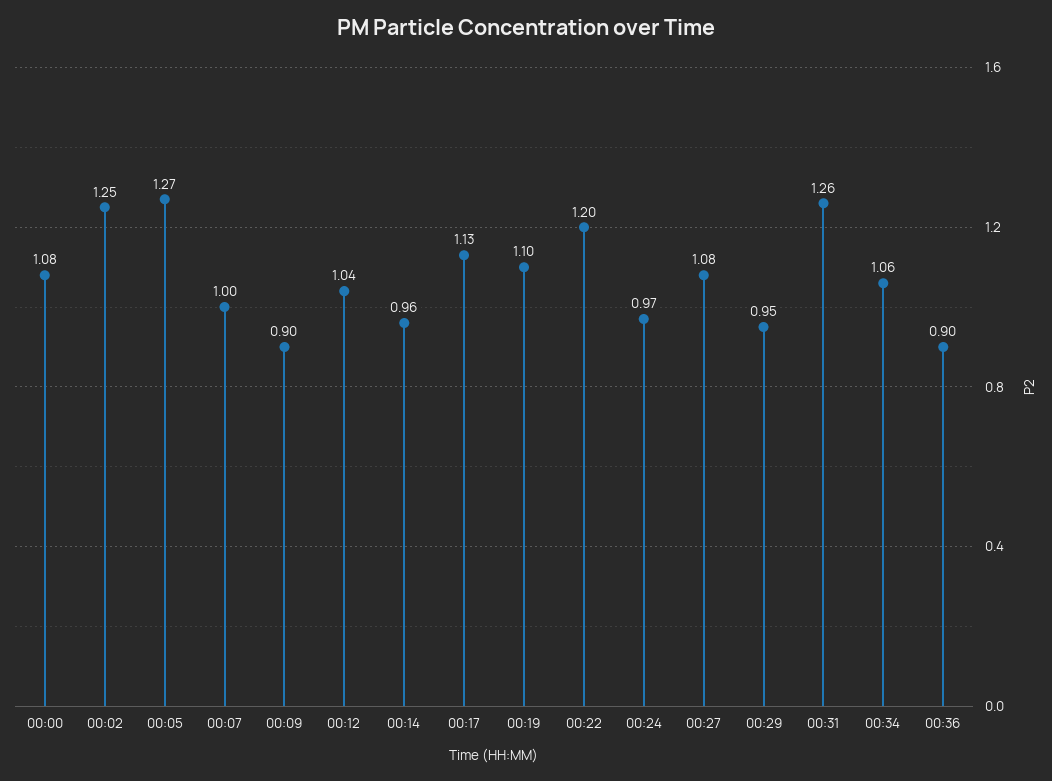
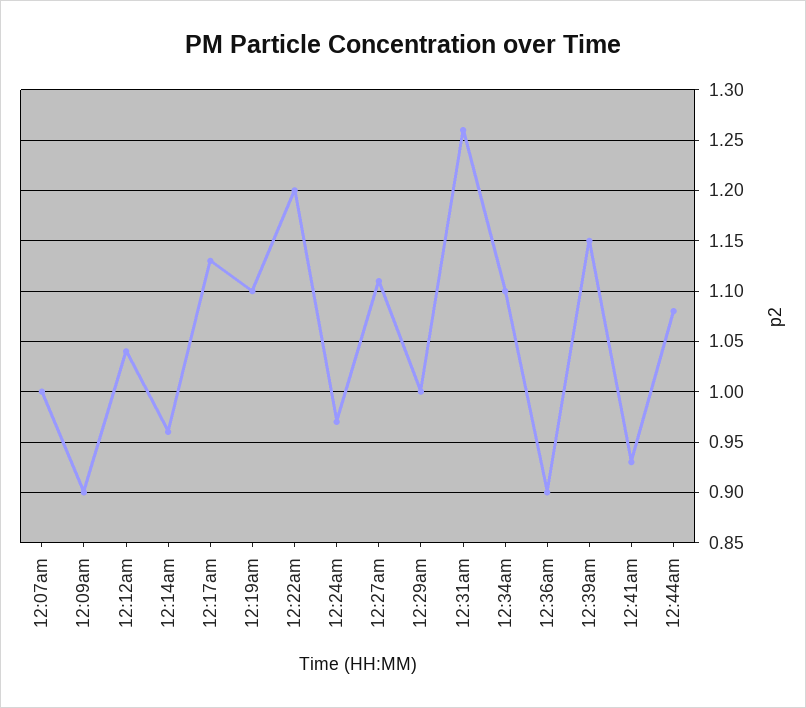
00:00: 1.08 -> none
00:02: 1.25 -> none
00:05: 1.27 -> none
00:27: 1.08 -> 1.11
00:29: 0.95 -> 1
00:34: 1.06 -> 1.1
12:39am: none -> 1.15
12:41am: none -> 0.93
12:44am: none -> 1.08

